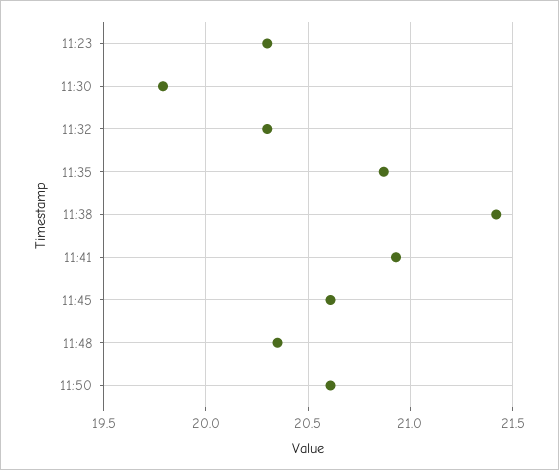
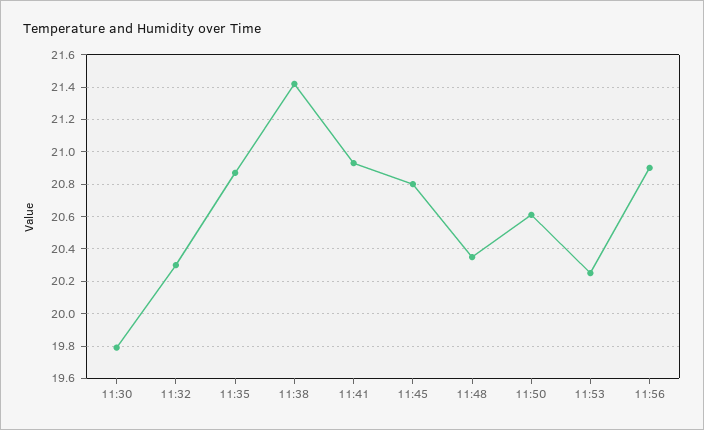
11:23: 20.3 -> none
11:45: 20.6 -> 20.8
11:53: none -> 20.25
11:56: none -> 20.9

